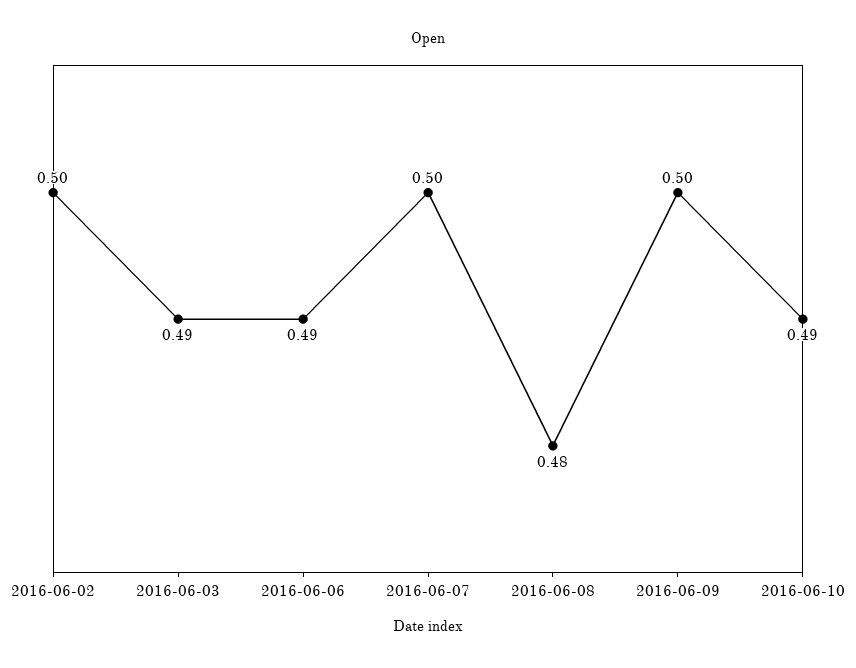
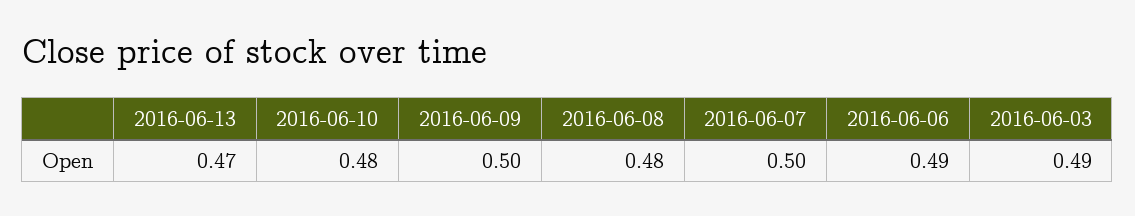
2016-06-02: 0.5 -> none
2016-06-10: 0.49 -> 0.48
2016-06-13: none -> 0.47

